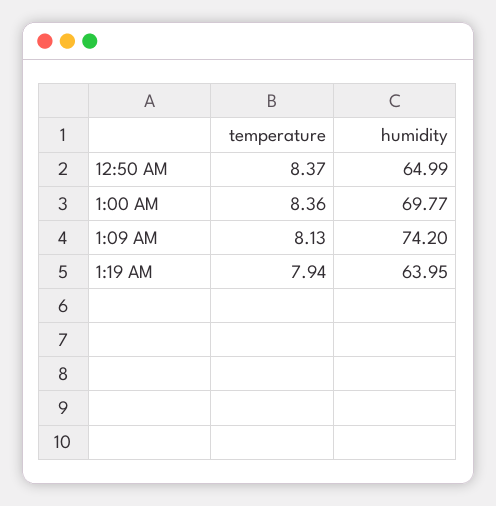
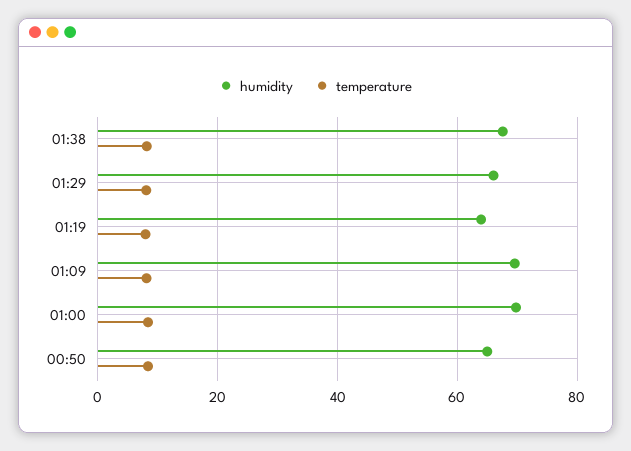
humidity, 1:09 AM: 74.2 -> 70
humidity, 01:38: none -> 68
temperature, 01:38: none -> 8
humidity, 01:29: none -> 66
temperature, 01:29: none -> 8

